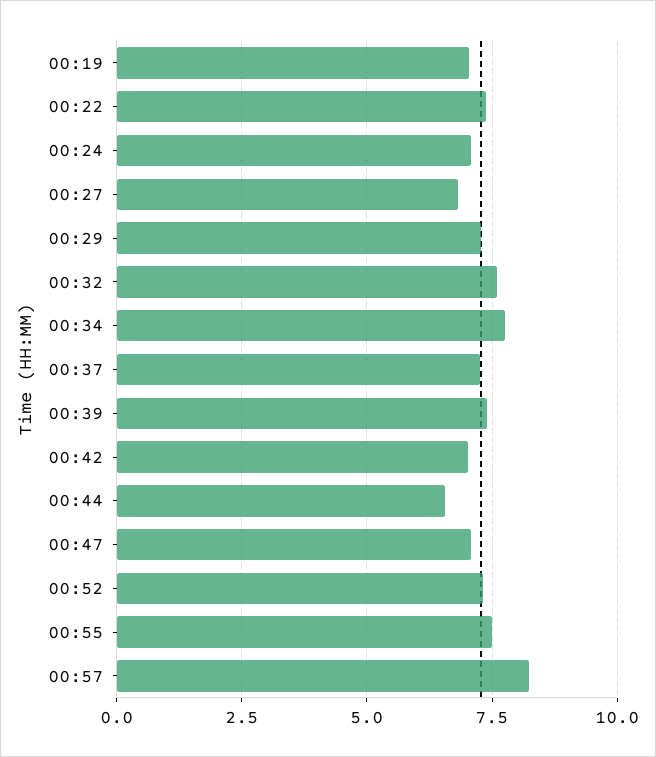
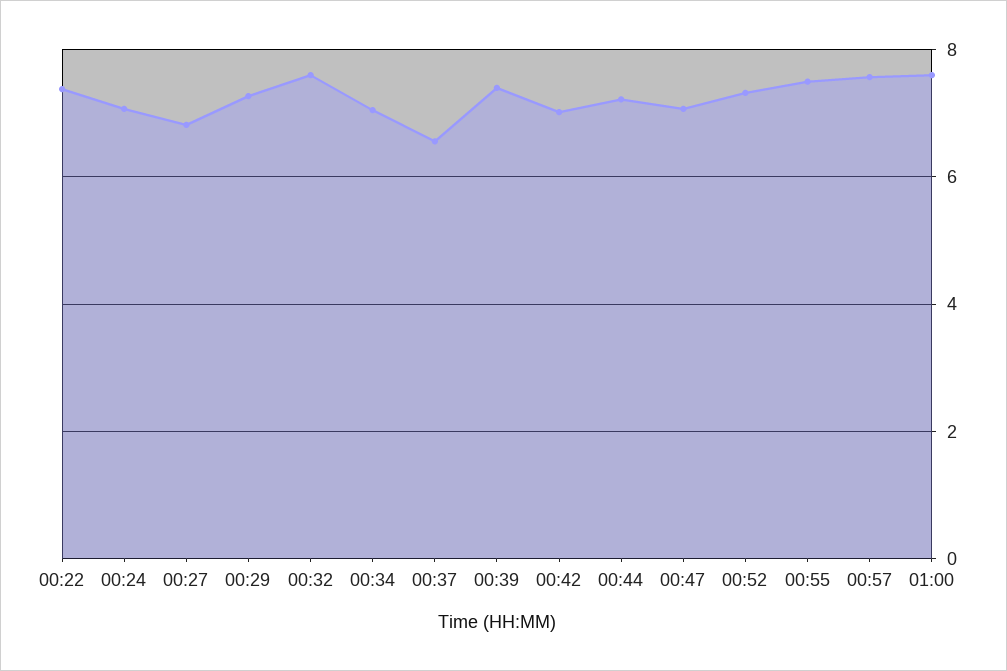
00:19: 7 -> none
00:34: 7.75 -> 7
00:37: 7.25 -> 6.6
00:44: 6.5 -> 7.2
00:57: 8.25 -> 7.6
01:00: none -> 7.6

